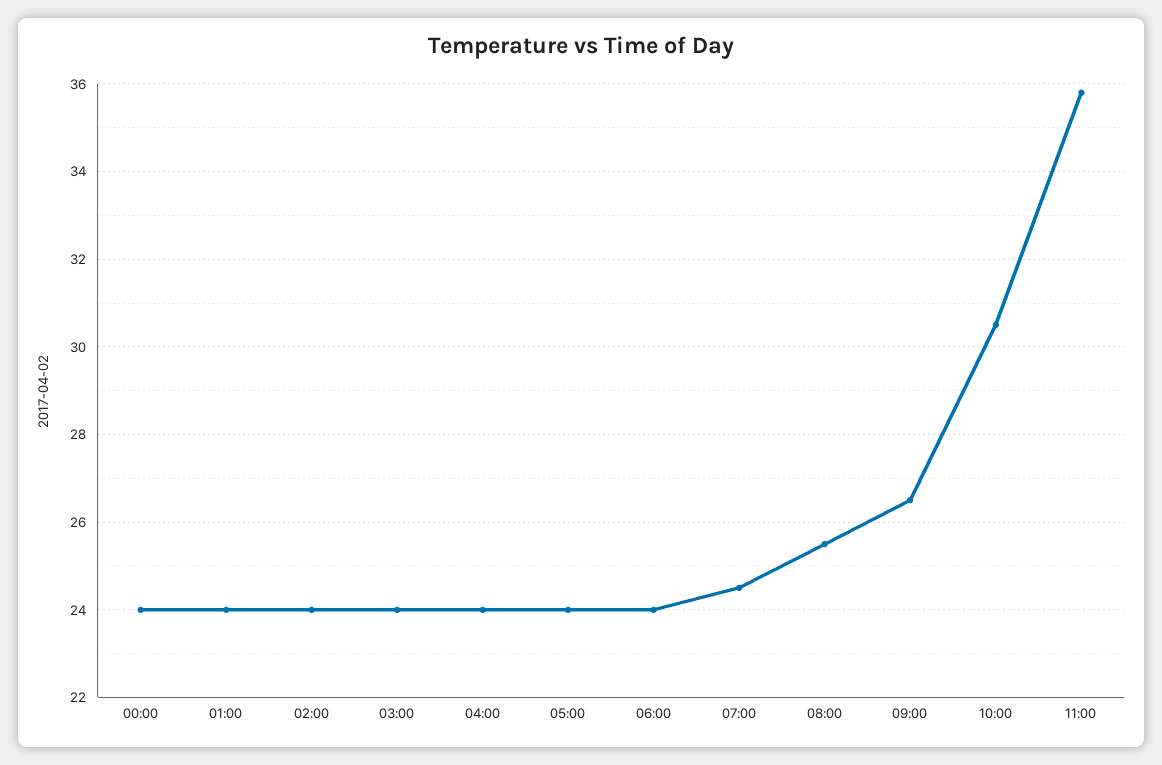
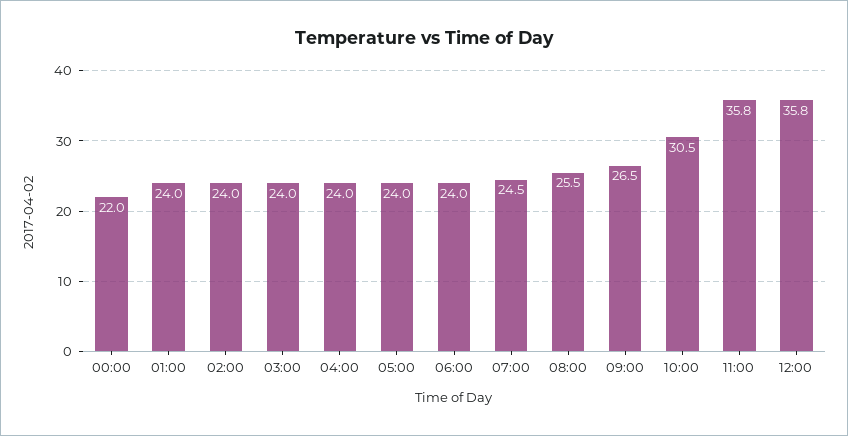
00:00: 24 -> 22
12:00: none -> 35.8

